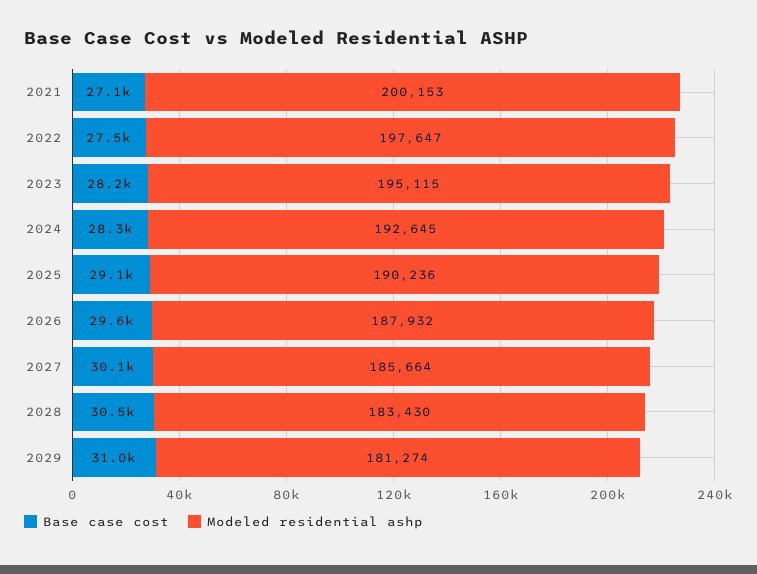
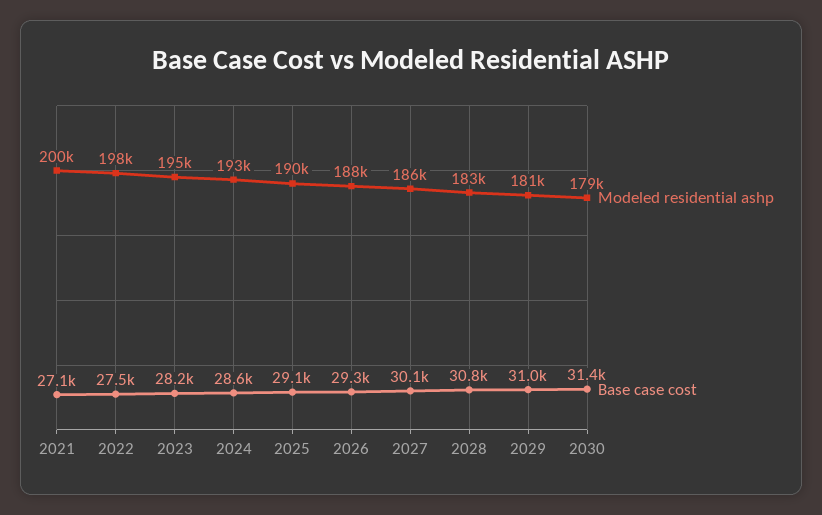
Base case cost, 2024: 28300 -> 28600
Base case cost, 2026: 29600 -> 29300
Base case cost, 2028: 30500 -> 30800
Modeled residential ashp, 2030: none -> 179000
Base case cost, 2030: none -> 31400

